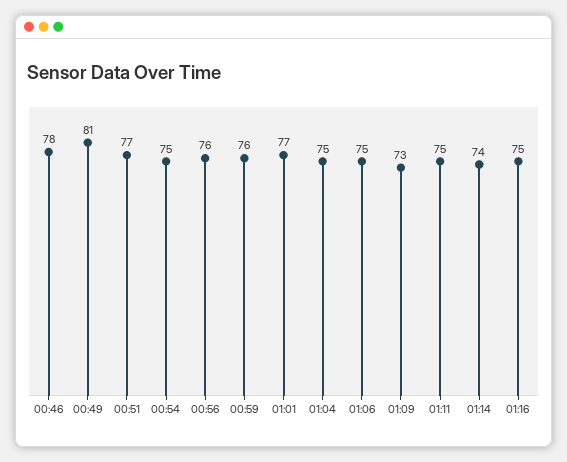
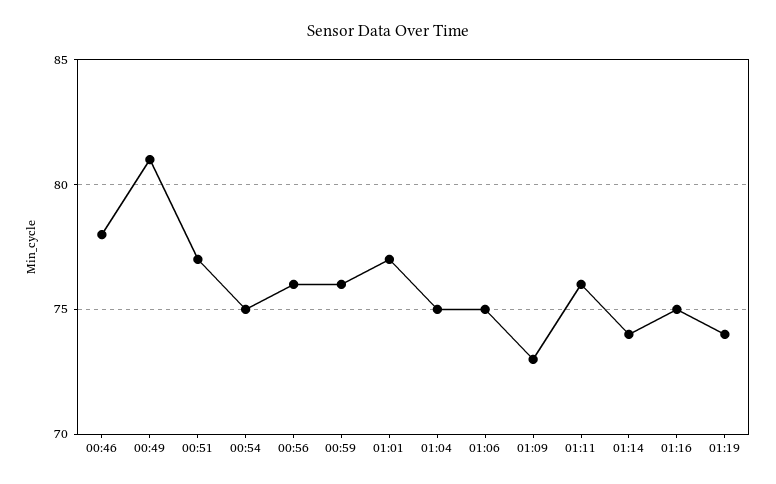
01:11: 75 -> 76
01:19: none -> 74

